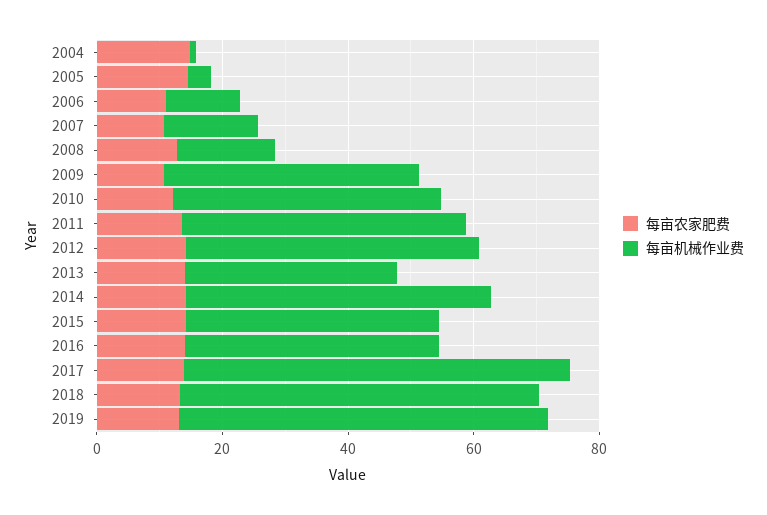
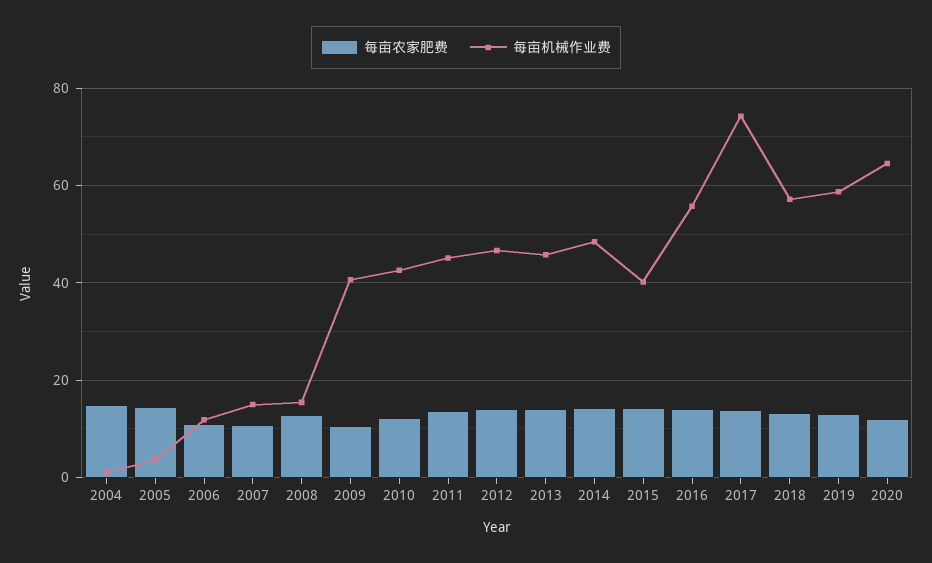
每亩机械作业费, 2013: 35 -> 46
每亩机械作业费, 2016: 40 -> 56
每亩机械作业费, 2017: 60 -> 74
每亩农家肥费, 2020: none -> 12
每亩机械作业费, 2020: none -> 64

